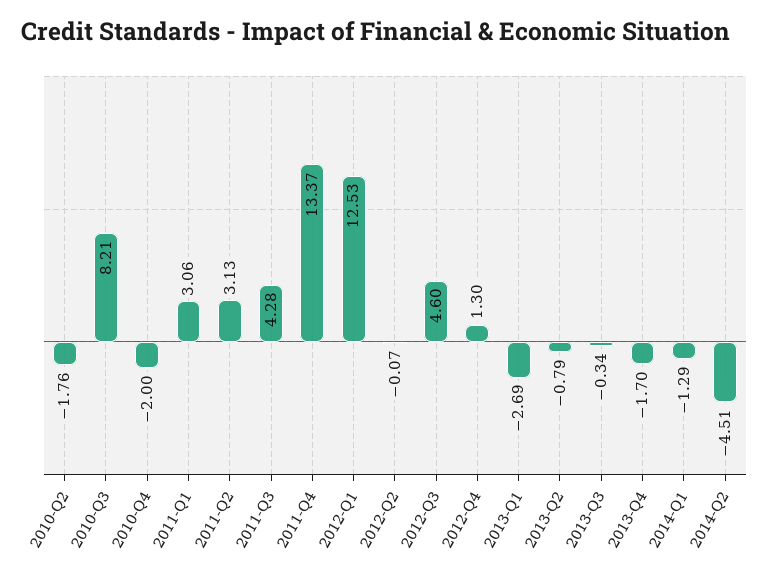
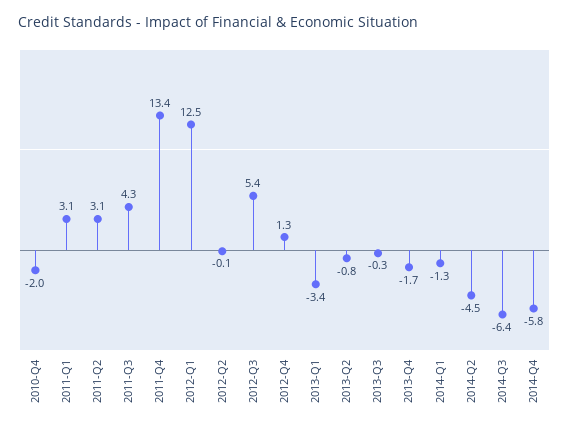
2010-Q2: -1.76 -> none
2010-Q3: 8.21 -> none
2012-Q3: 4.6 -> 5.4
2013-Q1: -2.69 -> -3.4
2014-Q3: none -> -6.4
2014-Q4: none -> -5.8

